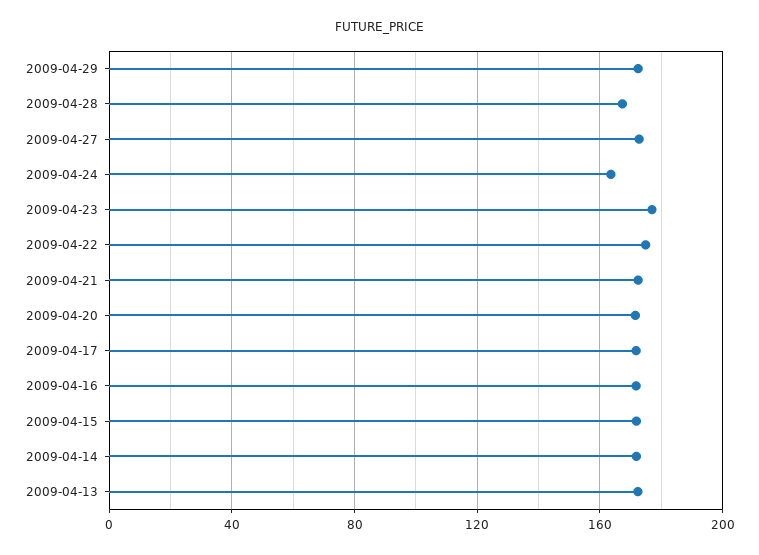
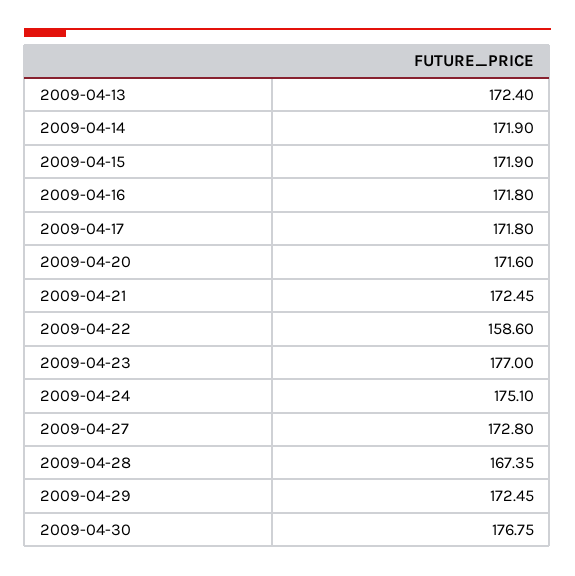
2009-04-24: 165 -> 175.1
2009-04-22: 175 -> 158.6
2009-04-30: none -> 176.75

